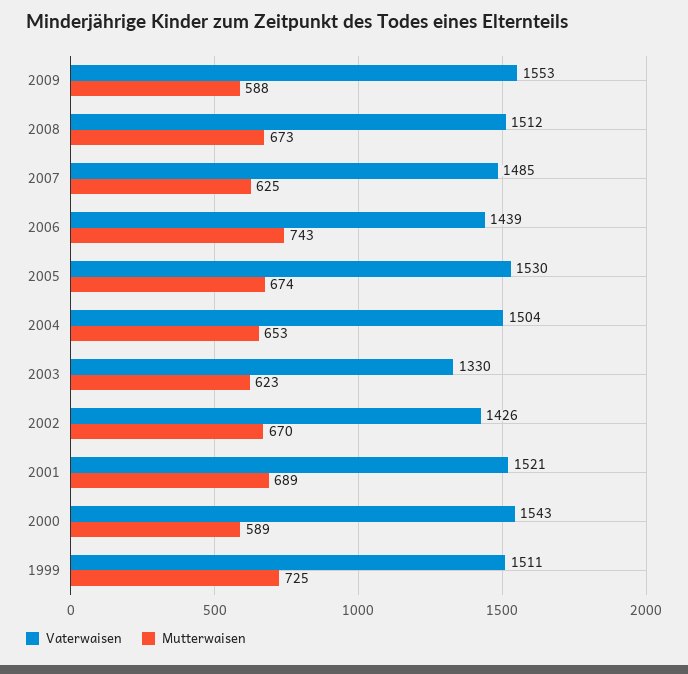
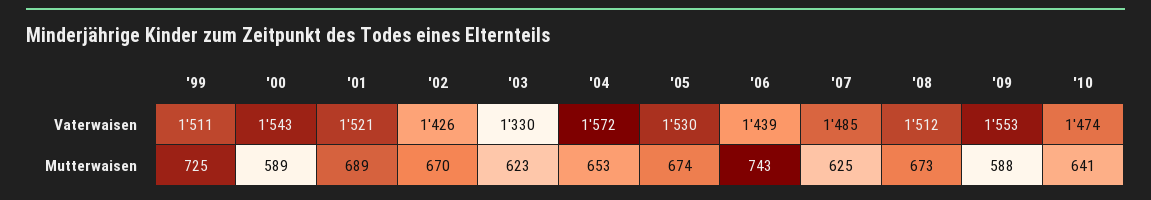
Vaterwaisen, 2004: 1504 -> 1572
Vaterwaisen, '10: none -> 1474
Mutterwaisen, '10: none -> 641

